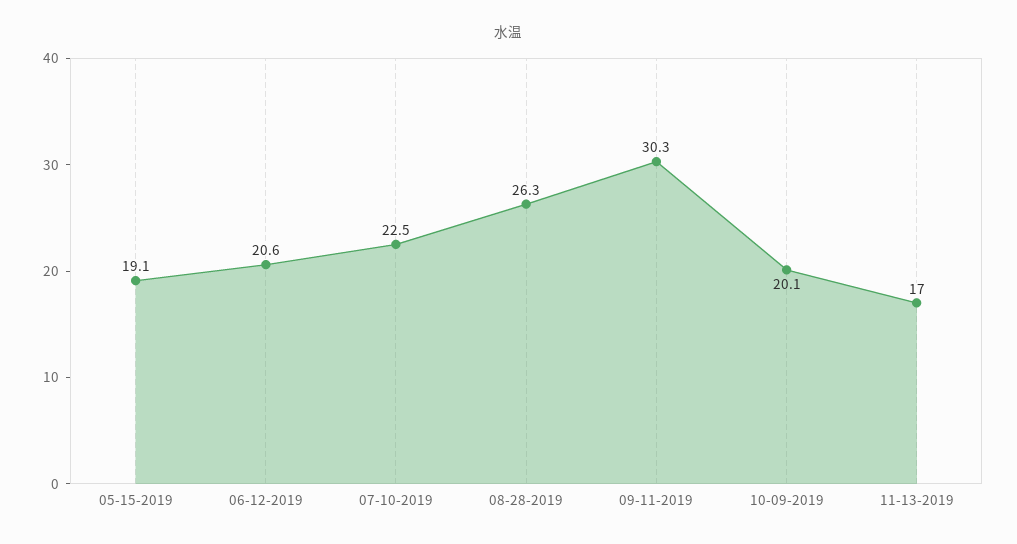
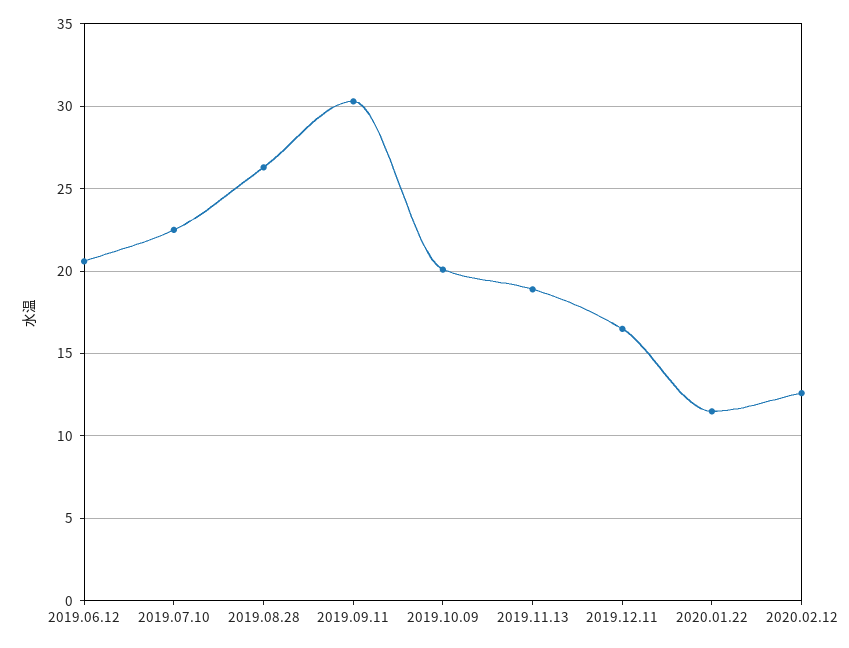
05-15-2019: 19.1 -> none
11-13-2019: 17 -> 19
2019.12.11: none -> 16.5
2020.01.22: none -> 11.5
2020.02.12: none -> 12.5

